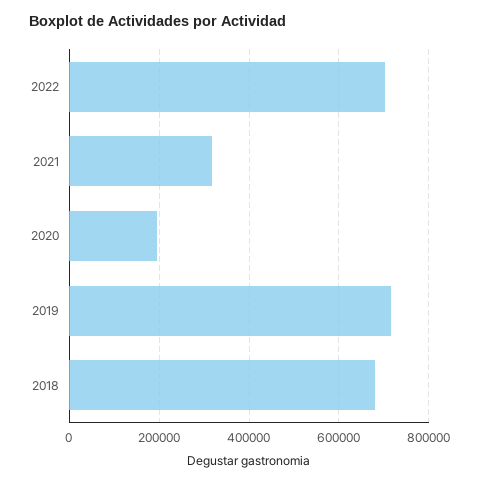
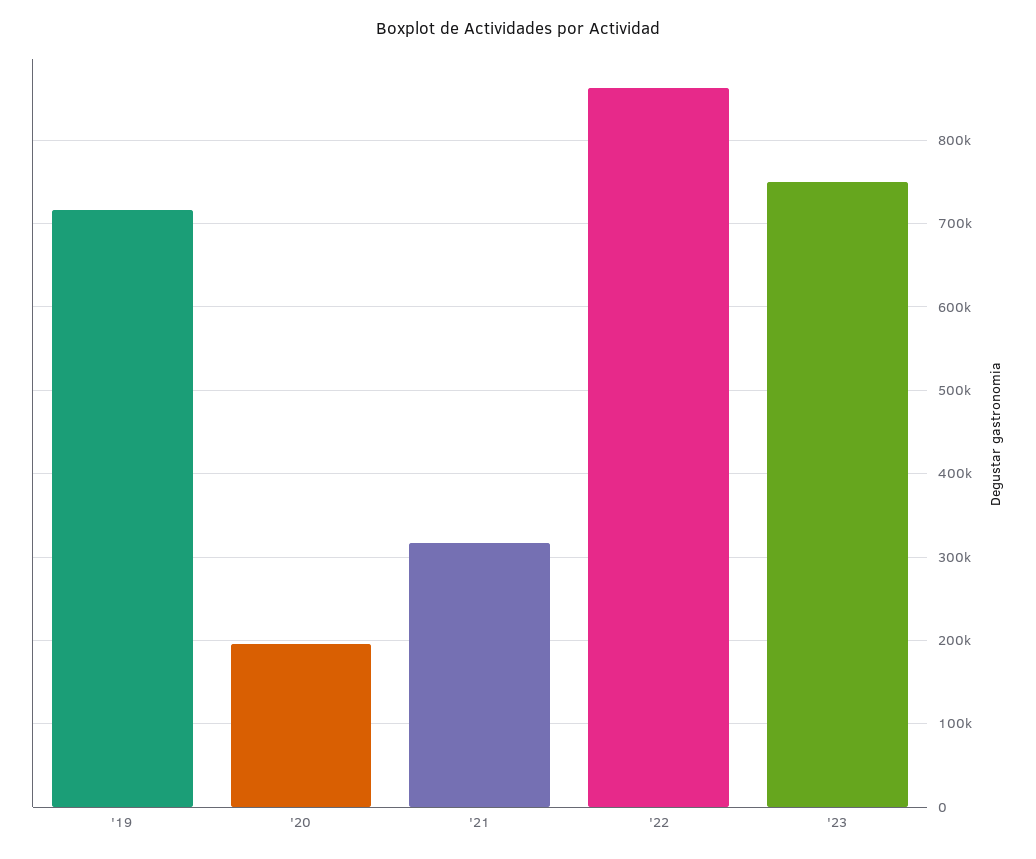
2022: 700000 -> 860000
2018: 680000 -> none
'23: none -> 750000

